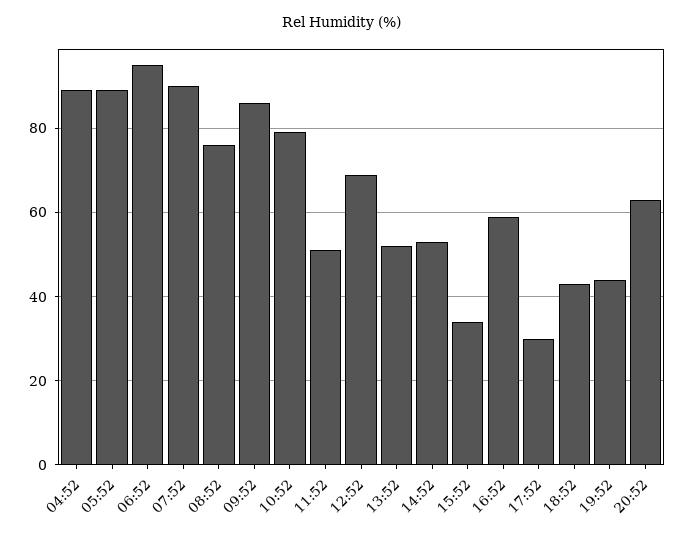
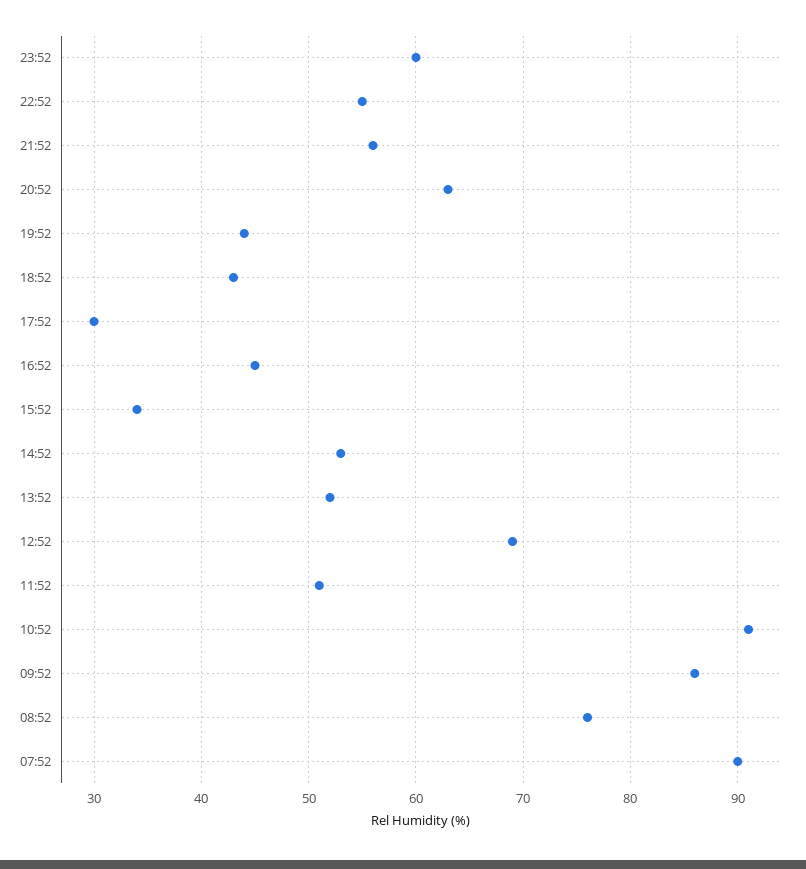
04:52: 90 -> none
05:52: 90 -> none
06:52: 95 -> none
10:52: 80 -> 91
16:52: 60 -> 45
23:52: none -> 60
22:52: none -> 55
21:52: none -> 56

